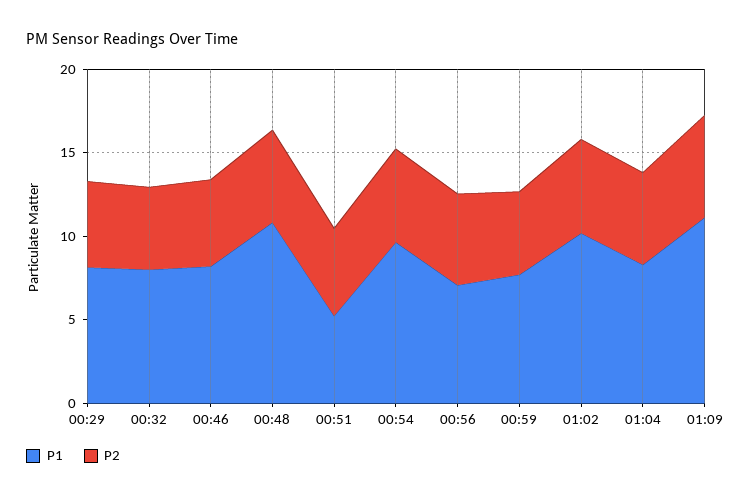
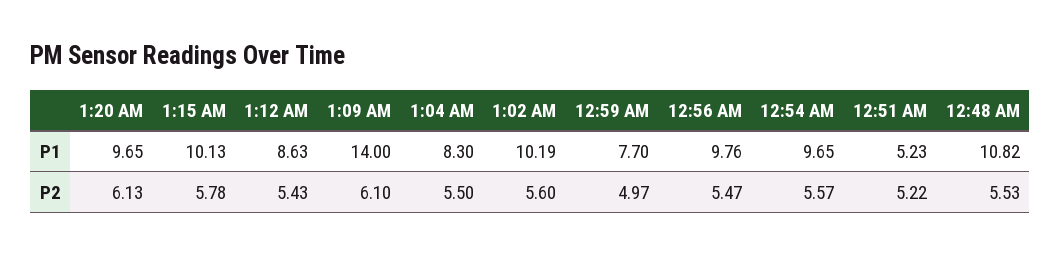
P1, 00:29: 8 -> none
P2, 00:29: 5 -> none
P1, 00:32: 8 -> none
P2, 00:32: 5 -> none
P1, 00:46: 8 -> none
P2, 00:46: 5 -> none
P1, 00:56: 7 -> 9.76
P1, 01:09: 11 -> 14
P1, 1:20 AM: none -> 9.65
P1, 1:15 AM: none -> 10.13
P1, 1:12 AM: none -> 8.63
P2, 1:20 AM: none -> 6.13
P2, 1:15 AM: none -> 5.78
P2, 1:12 AM: none -> 5.43

